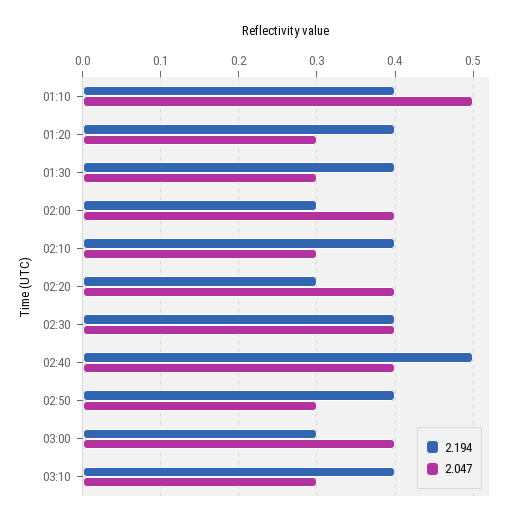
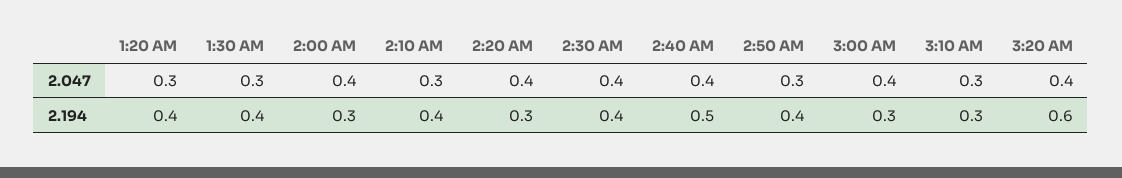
2.194, 01:10: 0.4 -> none
2.047, 01:10: 0.5 -> none
2.194, 03:10: 0.4 -> 0.3
2.047, 3:20 AM: none -> 0.4
2.194, 3:20 AM: none -> 0.6

